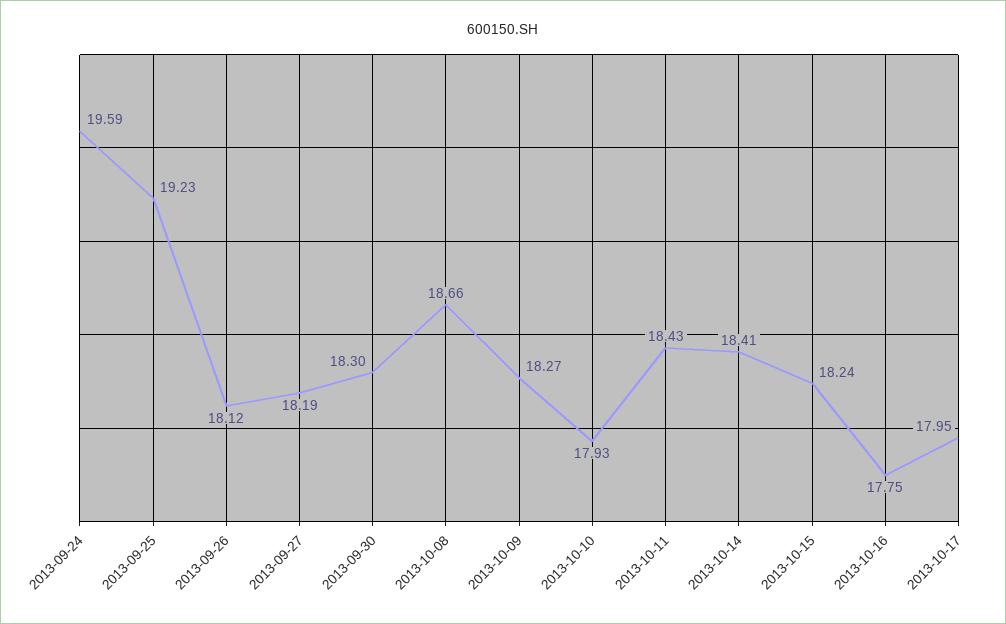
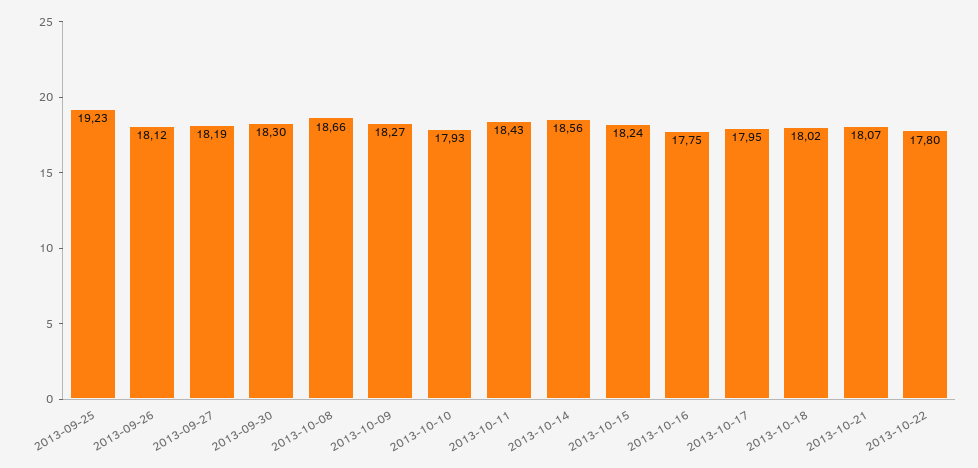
2013-09-24: 19.59 -> none
2013-10-14: 18.41 -> 18.56
2013-10-18: none -> 18.02
2013-10-21: none -> 18.07
2013-10-22: none -> 17.8

